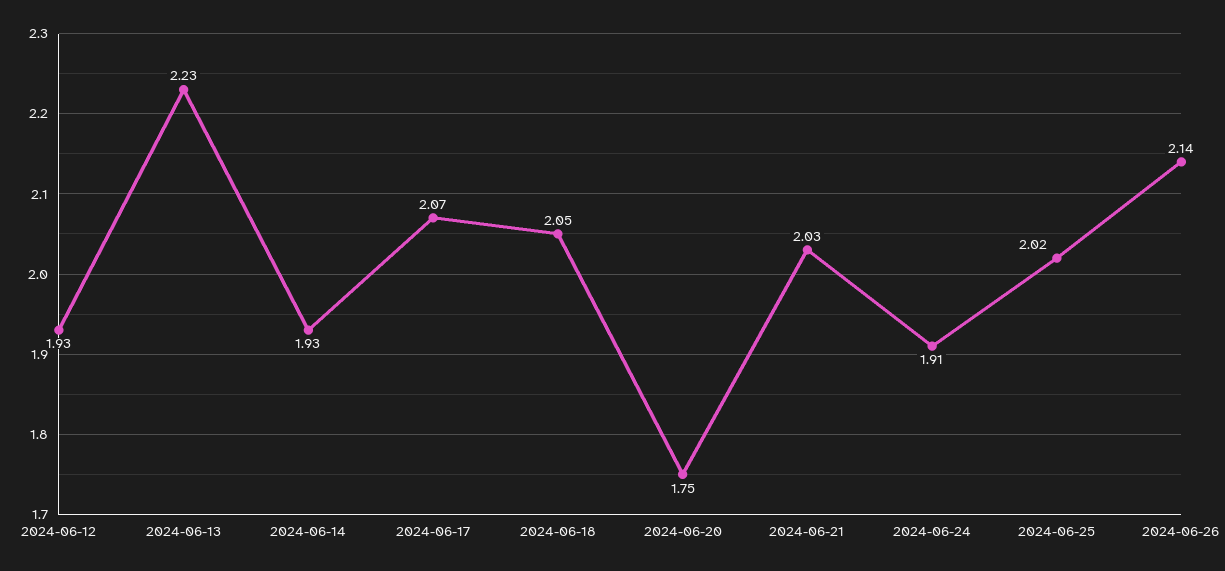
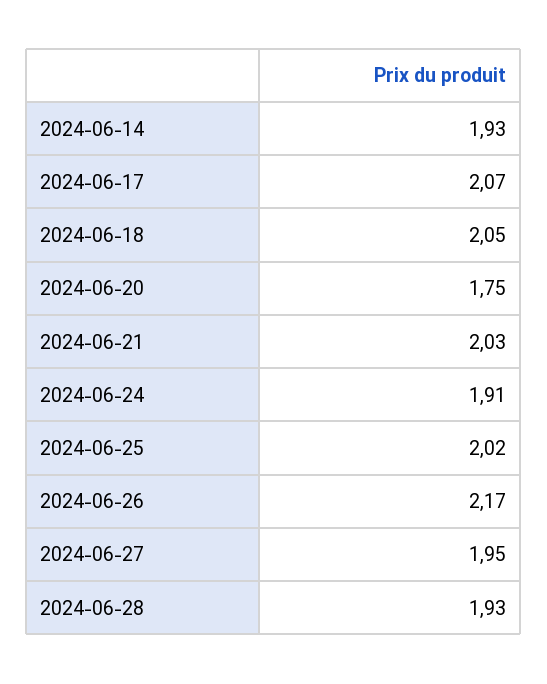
2024-06-12: 1.93 -> none
2024-06-13: 2.23 -> none
2024-06-26: 2.14 -> 2.17
2024-06-27: none -> 1.95
2024-06-28: none -> 1.93

